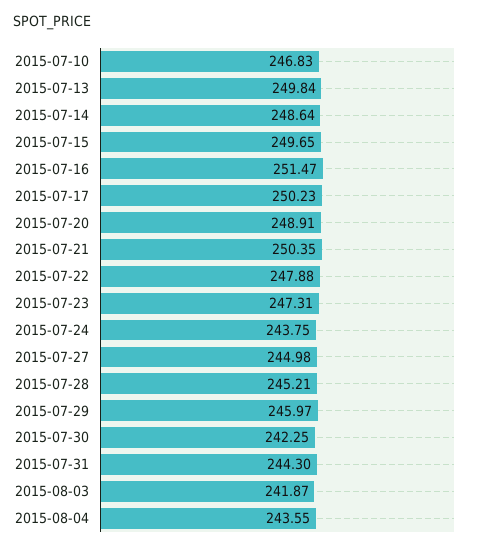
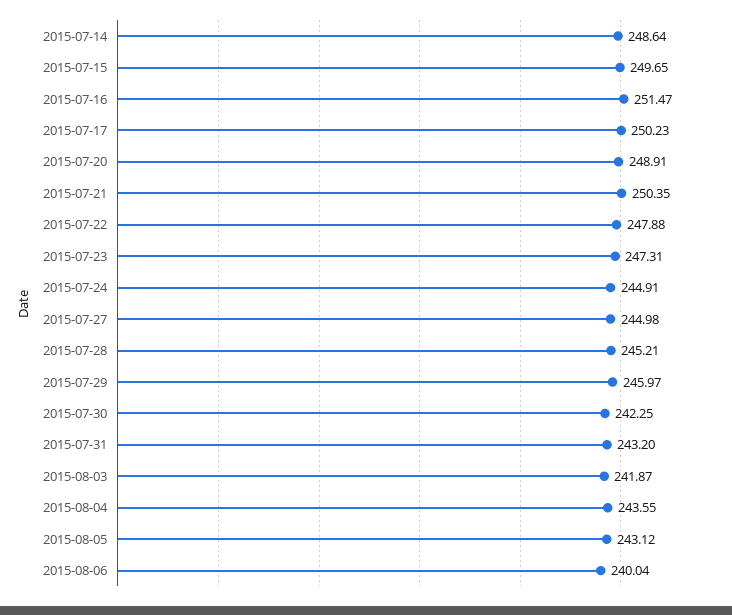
2015-07-10: 246.83 -> none
2015-07-13: 249.84 -> none
2015-07-24: 243.75 -> 244.91
2015-07-31: 244.3 -> 243.2
2015-08-05: none -> 243.12
2015-08-06: none -> 240.04

